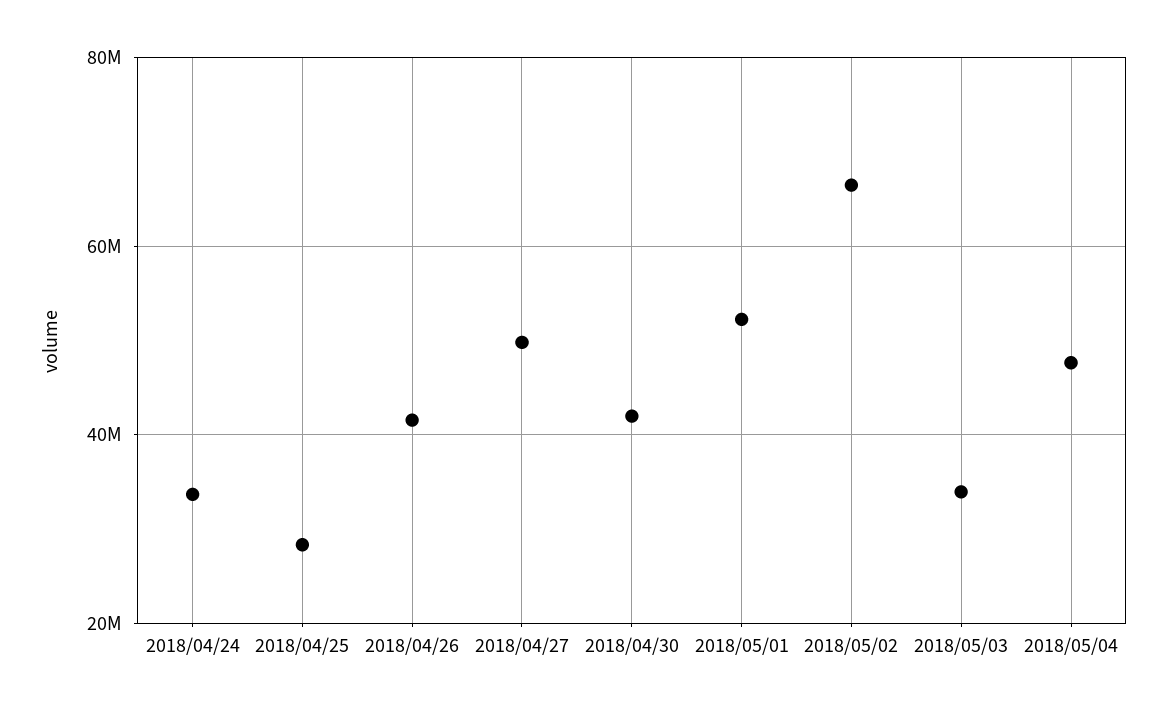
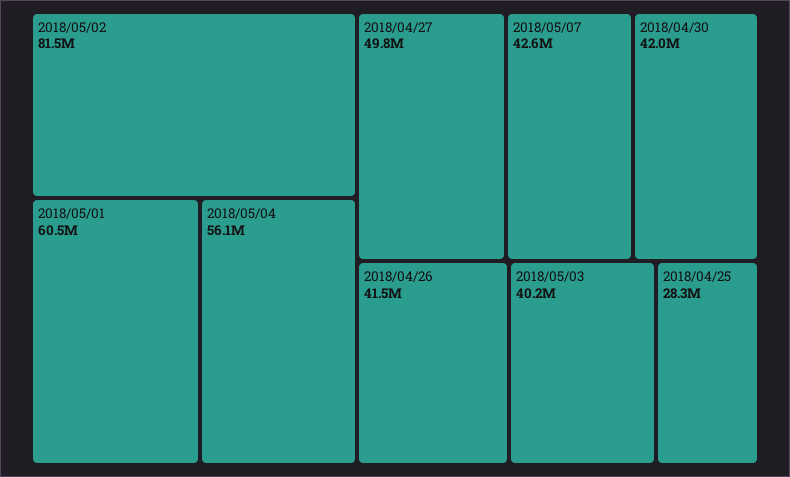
2018/04/24: 34000000 -> none
2018/05/01: 52000000 -> 60500000
2018/05/02: 66000000 -> 81500000
2018/05/03: 34000000 -> 40200000
2018/05/04: 48000000 -> 56100000
2018/05/07: none -> 42600000

